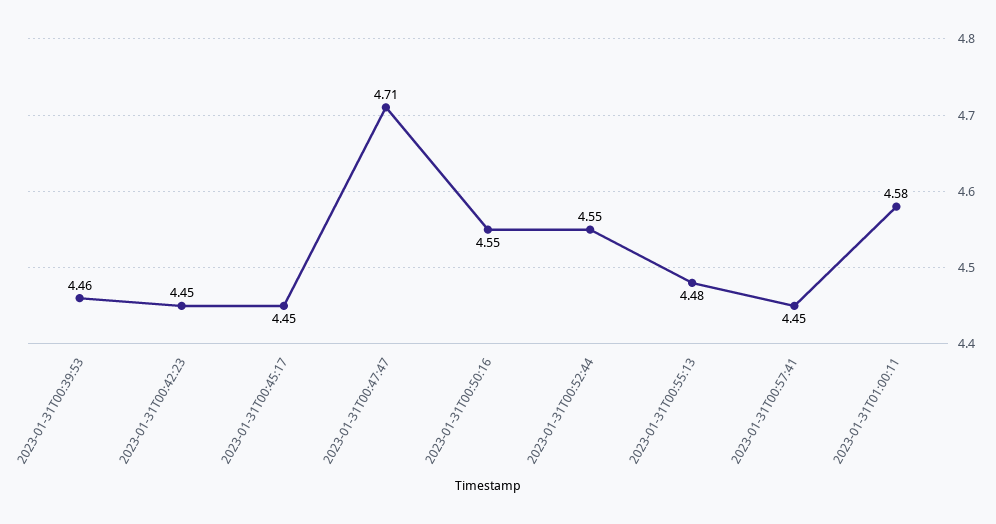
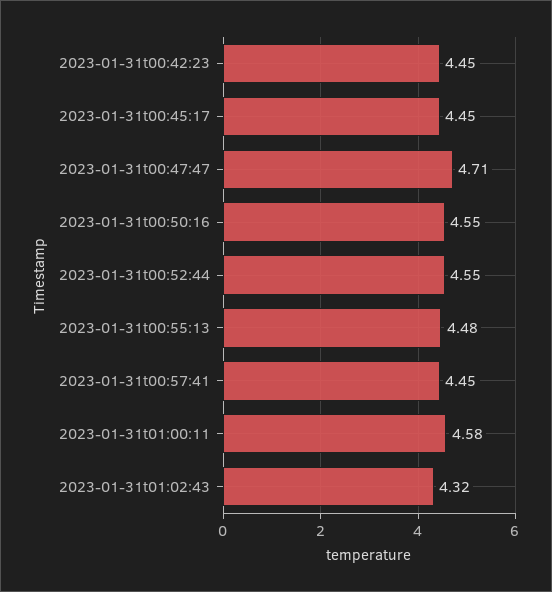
2023-01-31T00:39:53: 4.46 -> none
2023-01-31t01:02:43: none -> 4.32

